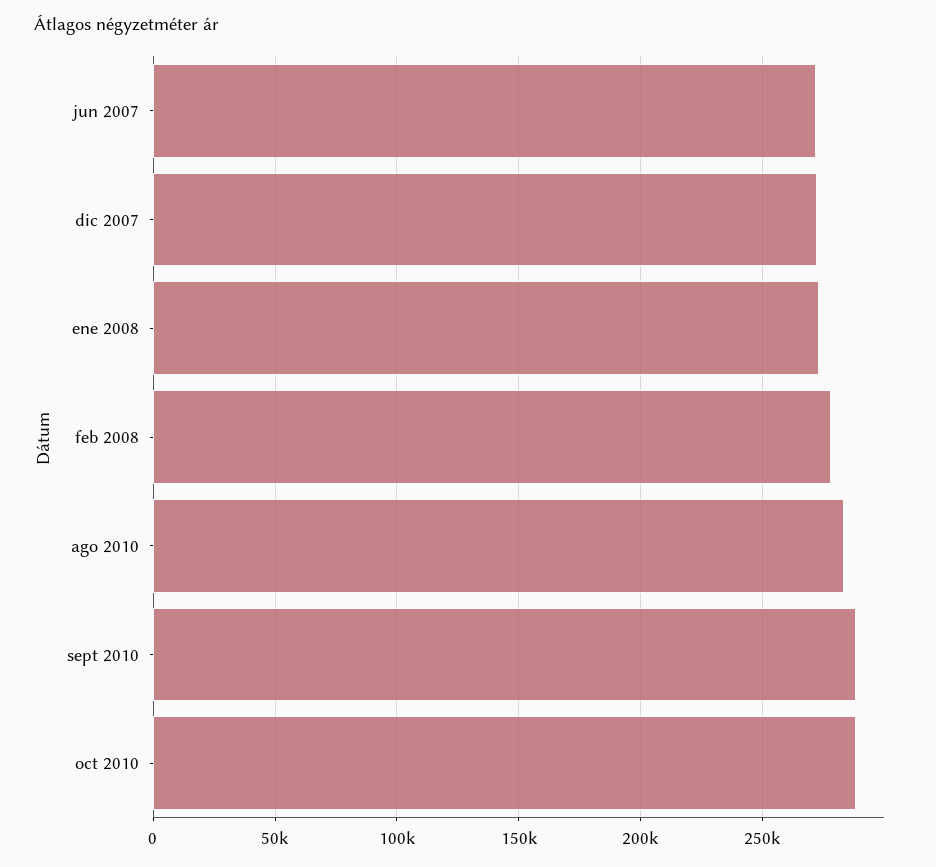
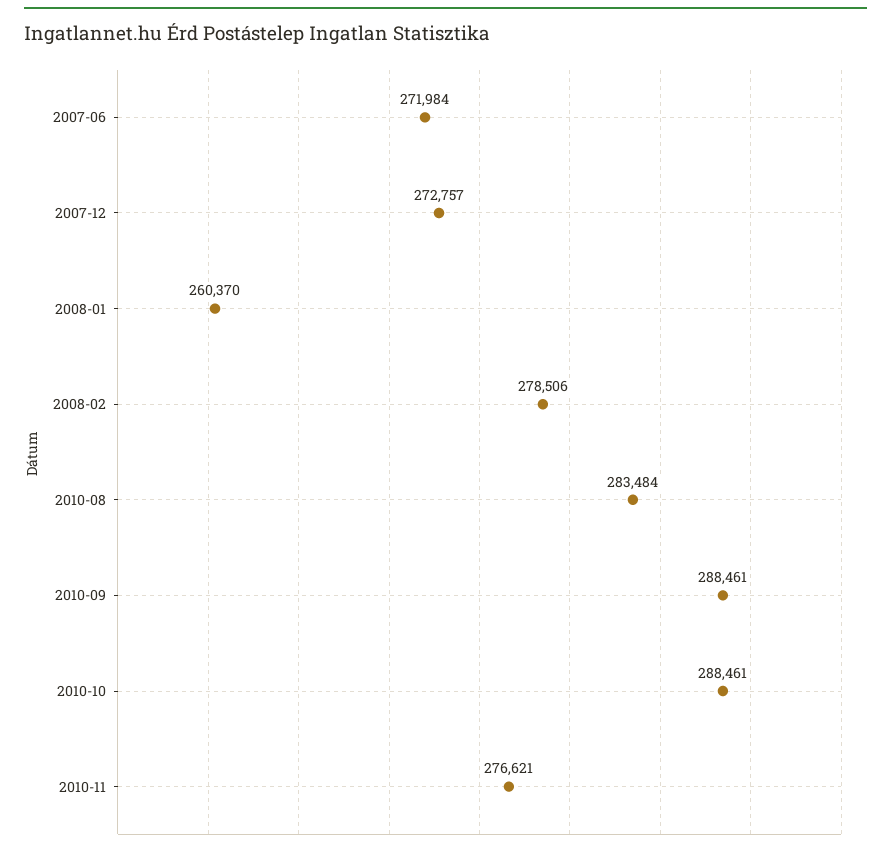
ene 2008: 275000 -> 260370
2010-11: none -> 276621

